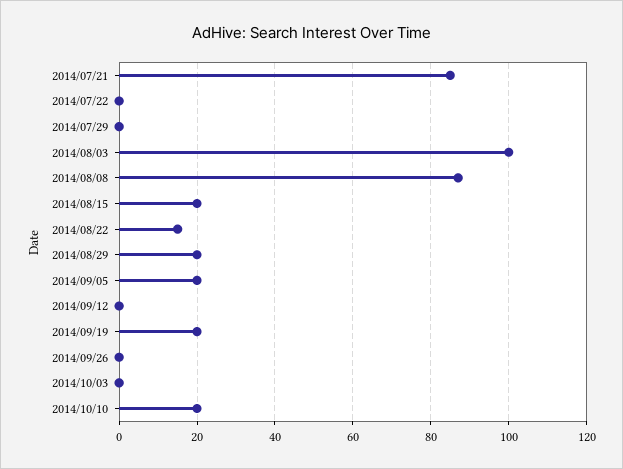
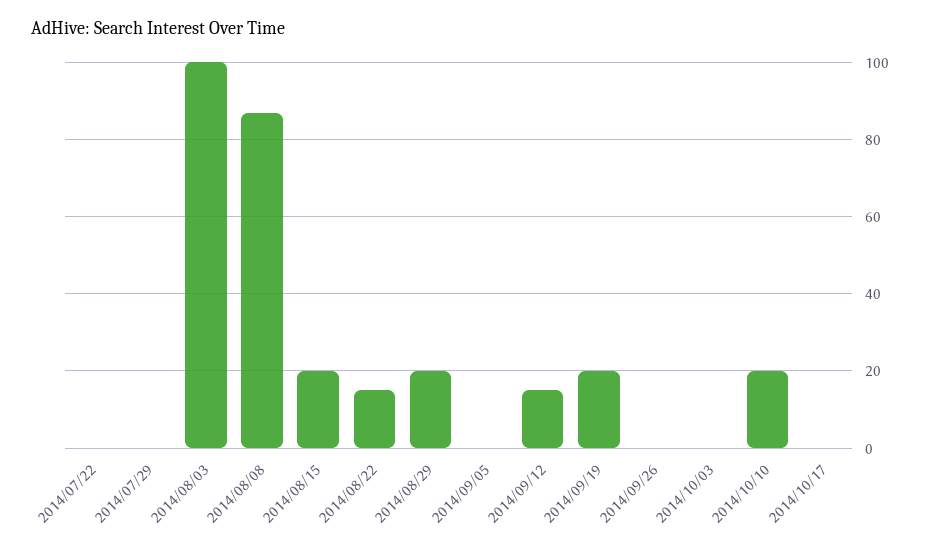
2014/07/21: 85 -> none
2014/09/05: 20 -> 0
2014/09/12: 0 -> 15
2014/10/17: none -> 0

